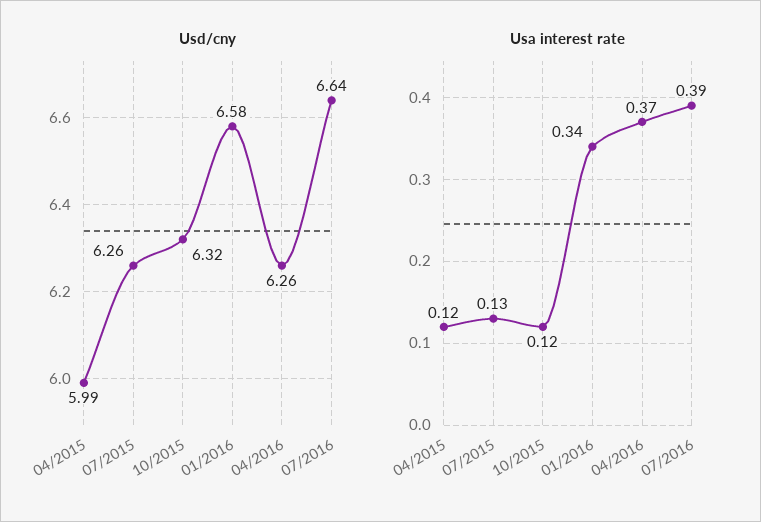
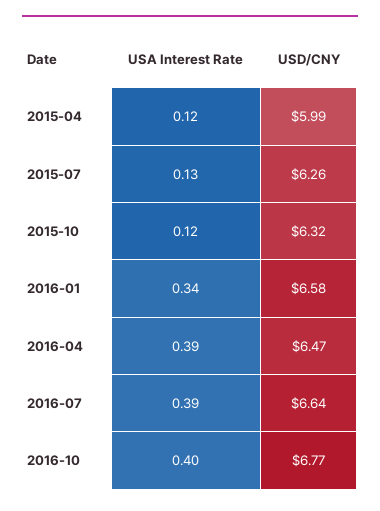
Usd/cny, 04/2016: 6.26 -> 6.47
Usa interest rate, 04/2016: 0.37 -> 0.39
Usa interest rate, 2016-10: none -> 0.4
Usd/cny, 2016-10: none -> 6.77

